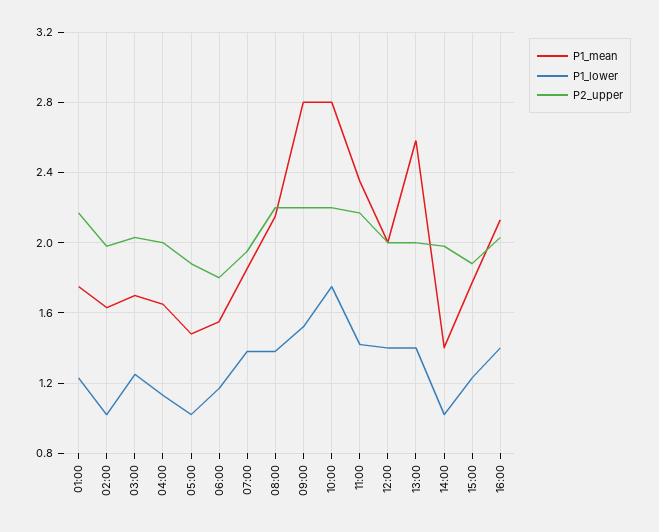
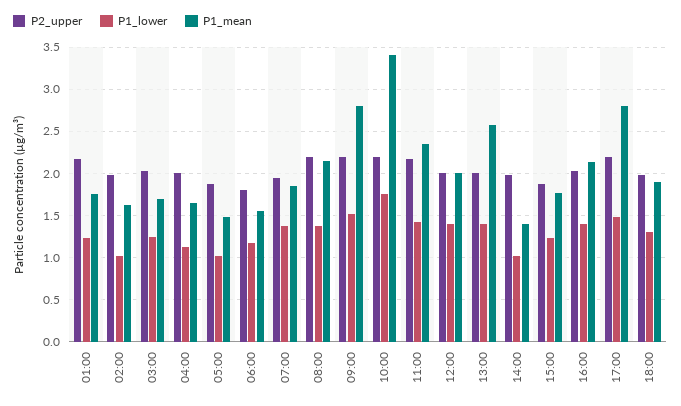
P1_mean, 10:00: 2.8 -> 3.4
P2_upper, 17:00: none -> 2.2
P1_lower, 17:00: none -> 1.5
P1_mean, 17:00: none -> 2.8
P2_upper, 18:00: none -> 2
P1_lower, 18:00: none -> 1.3
P1_mean, 18:00: none -> 1.9

